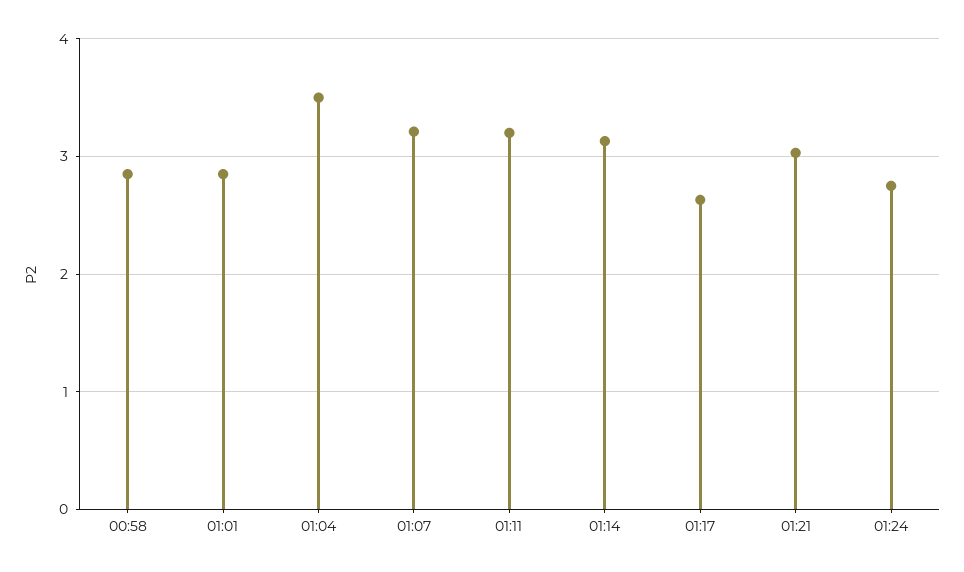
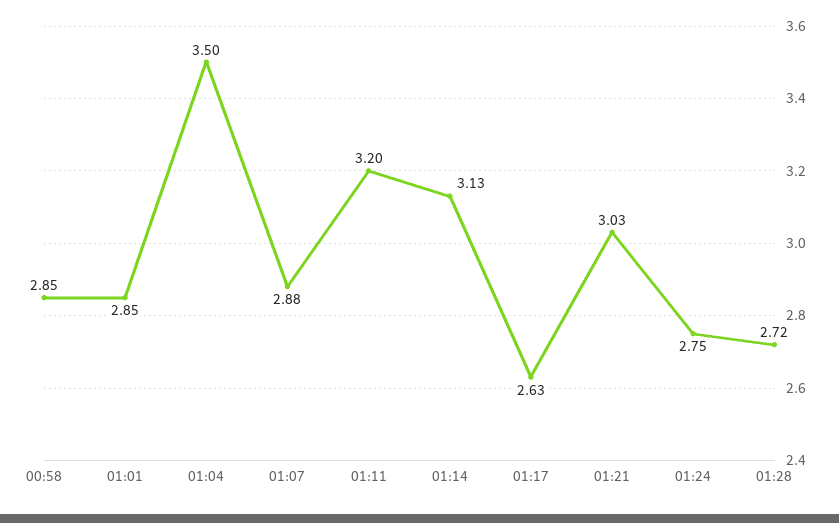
01:07: 3.2 -> 2.88
01:28: none -> 2.72

